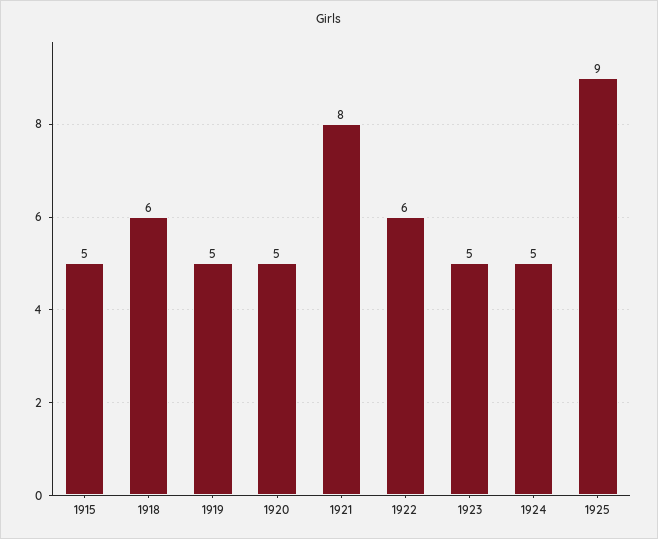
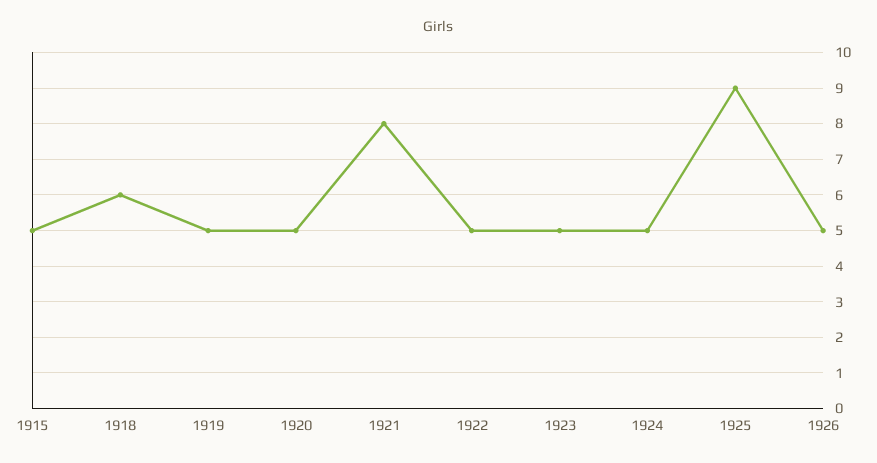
1922: 6 -> 5
1926: none -> 5

